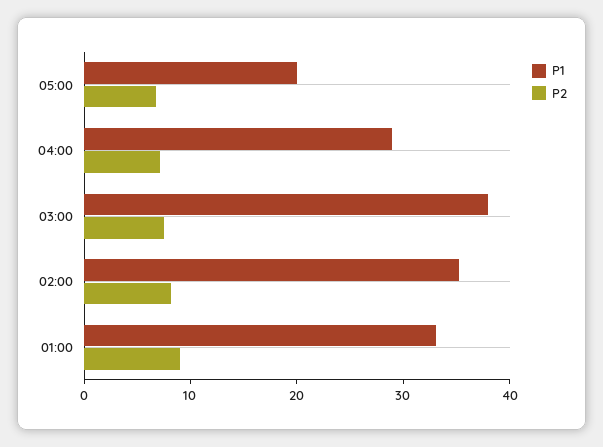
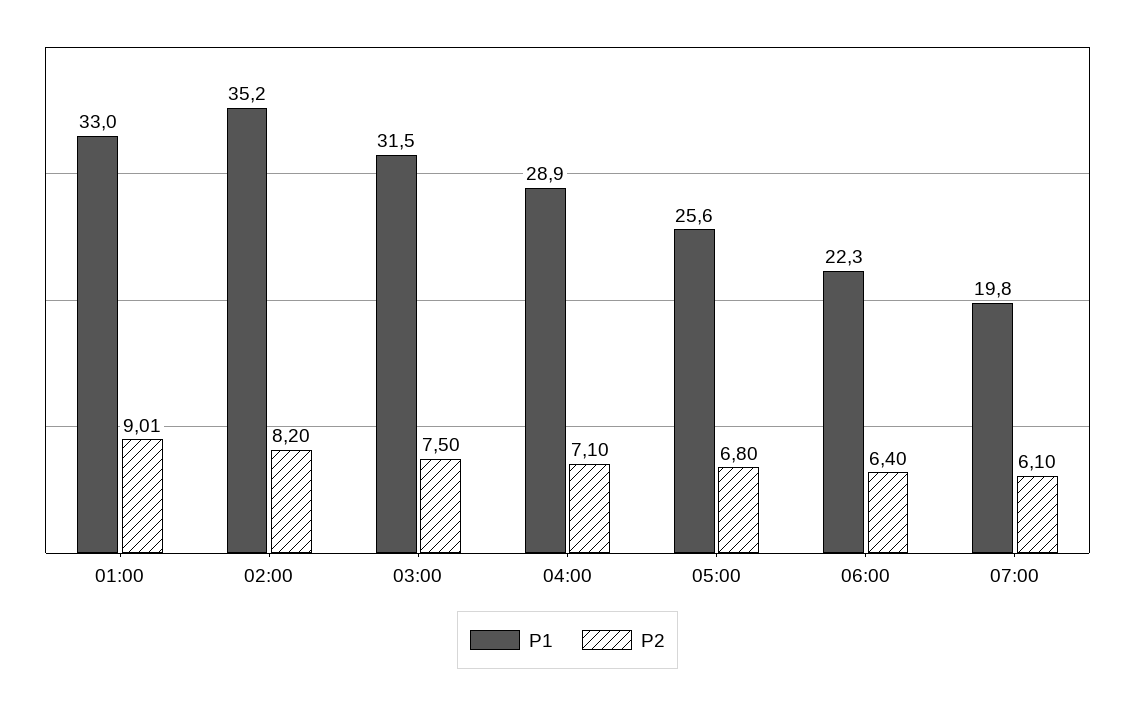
P1, 05:00: 20 -> 25.6
P1, 03:00: 38 -> 31.5
P1, 06:00: none -> 22.3
P2, 06:00: none -> 6.4
P1, 07:00: none -> 19.8
P2, 07:00: none -> 6.1

